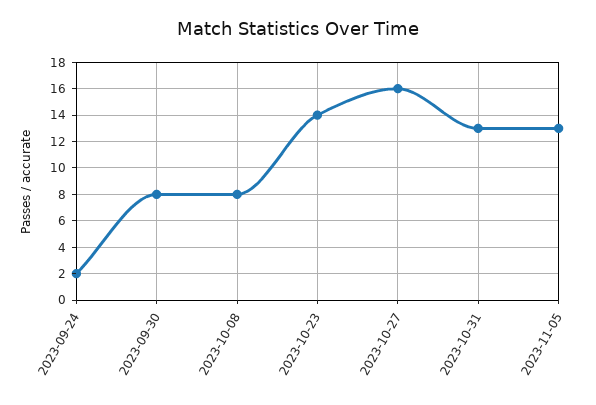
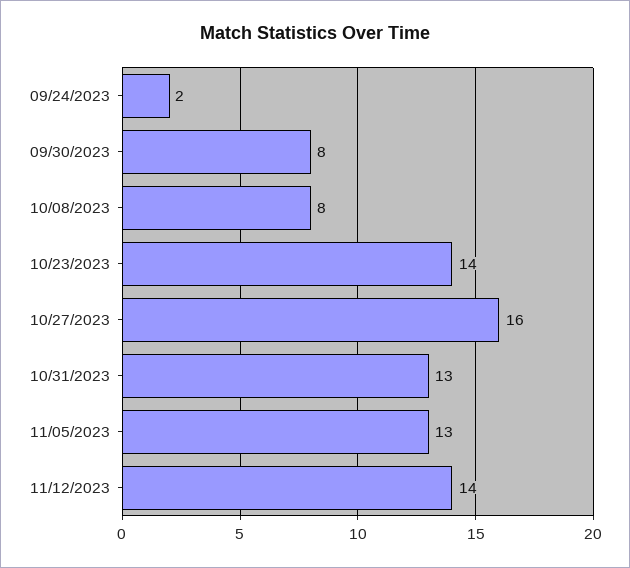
11/12/2023: none -> 14

